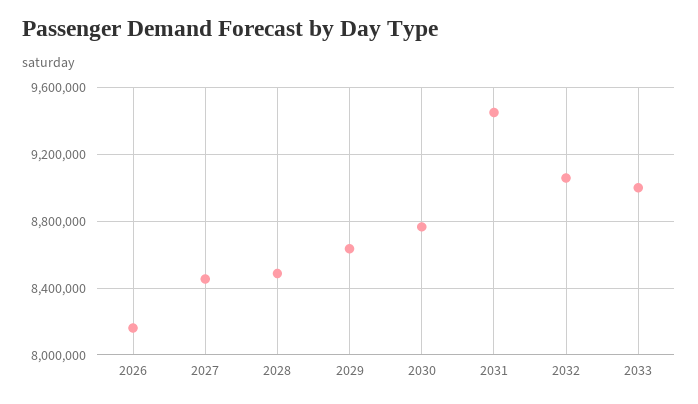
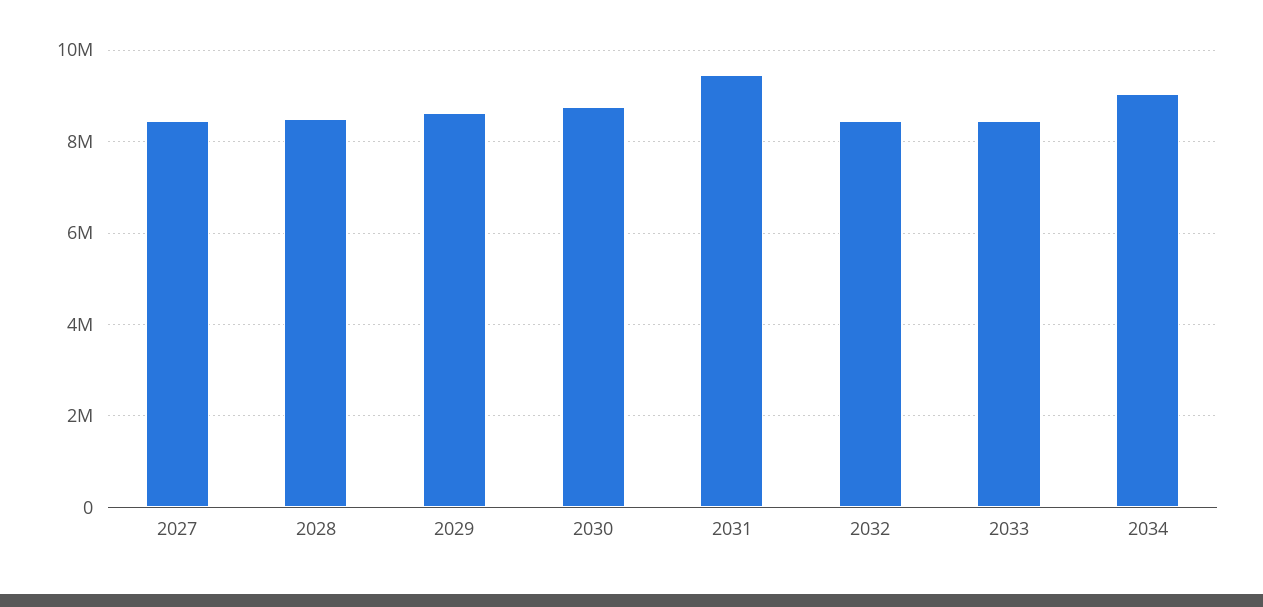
2026: 8150000 -> none
2032: 9050000 -> 8400000
2033: 9000000 -> 8400000
2034: none -> 9000000

